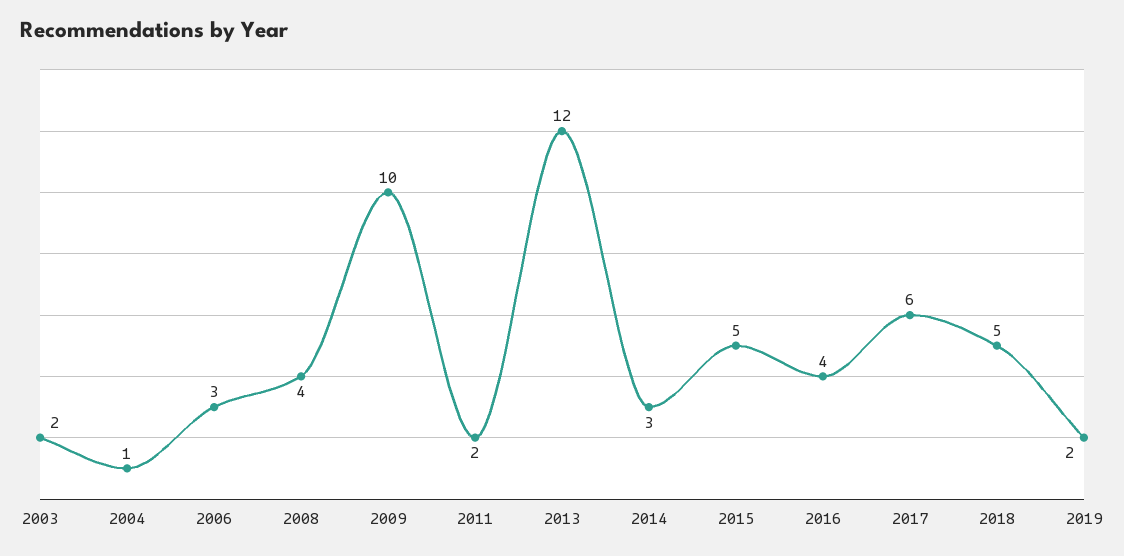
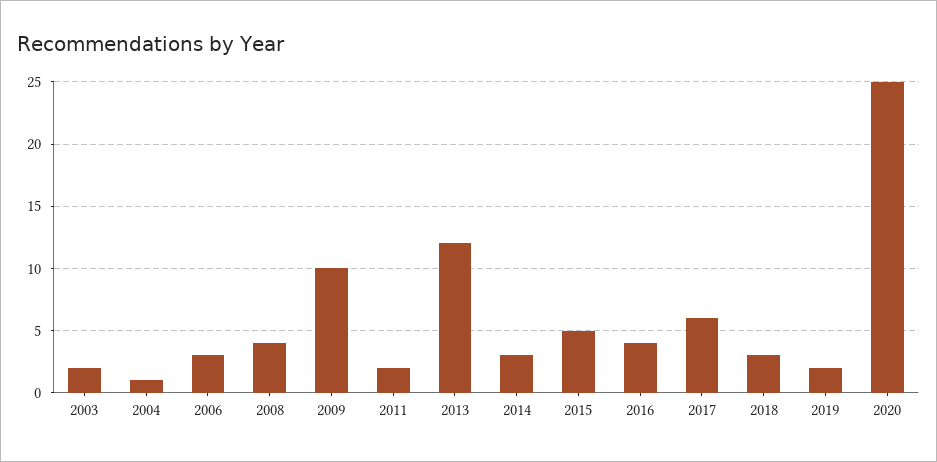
2018: 5 -> 3
2020: none -> 25

